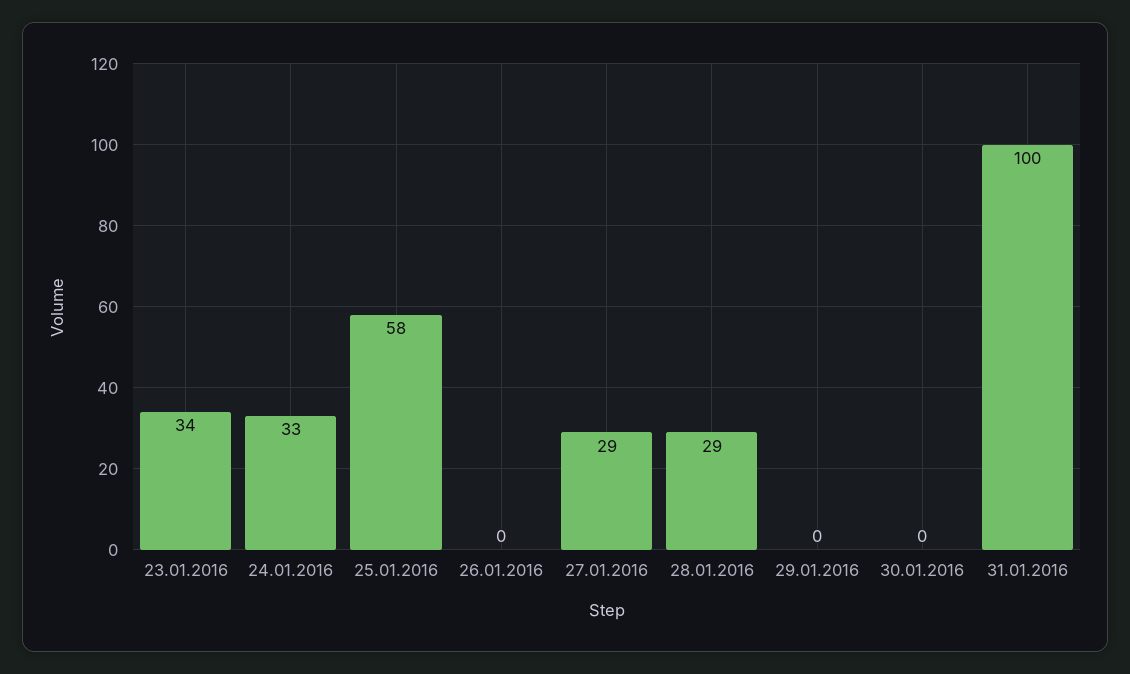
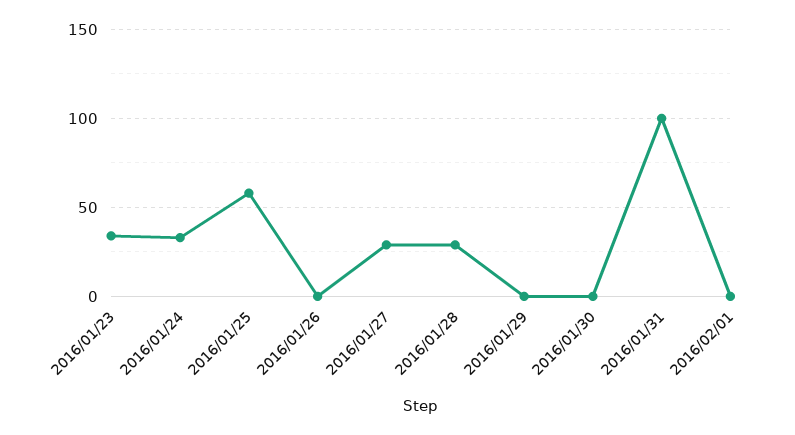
2016/02/01: none -> 0

